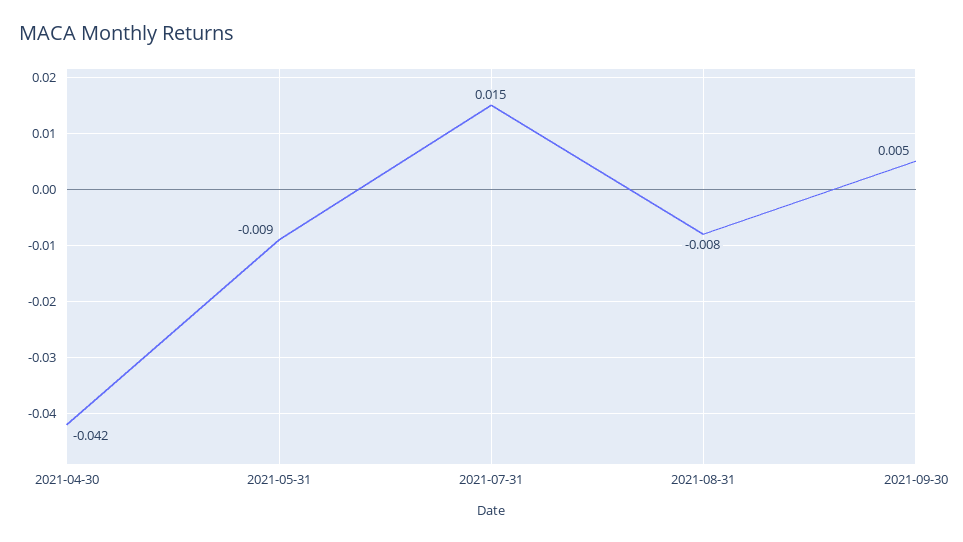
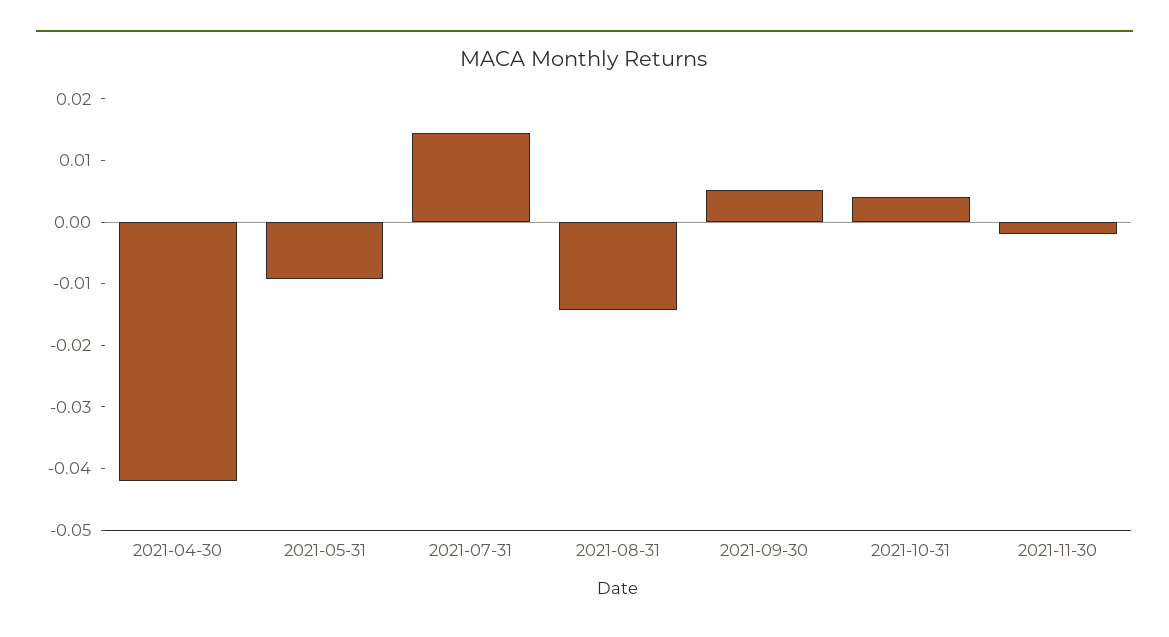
2021-08-31: -0.008 -> -0.014
2021-10-31: none -> 0.004
2021-11-30: none -> -0.002

